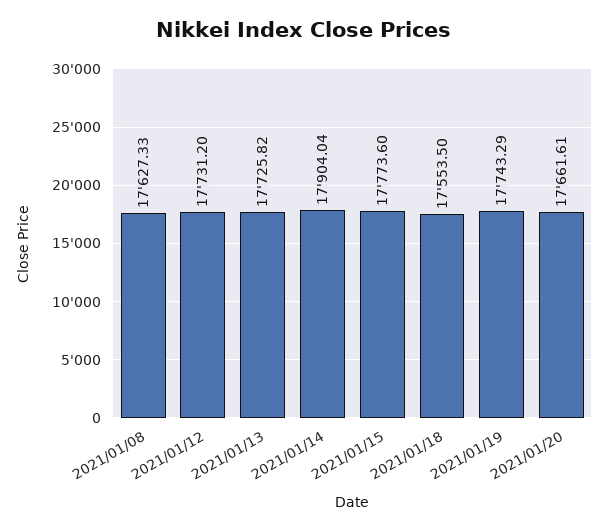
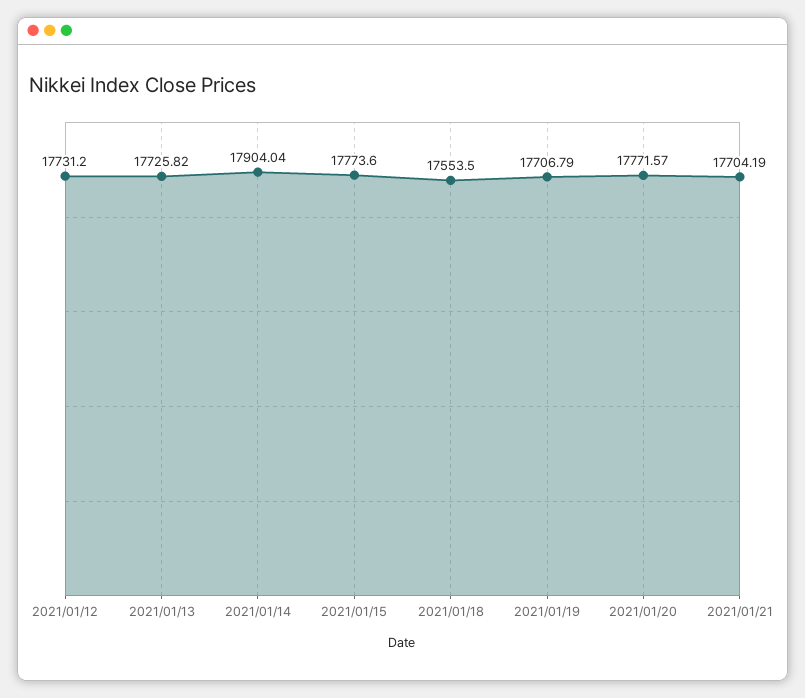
2021/01/08: 17627.33 -> none
2021/01/19: 17743.29 -> 17706.79
2021/01/20: 17661.61 -> 17771.57
2021/01/21: none -> 17704.19

